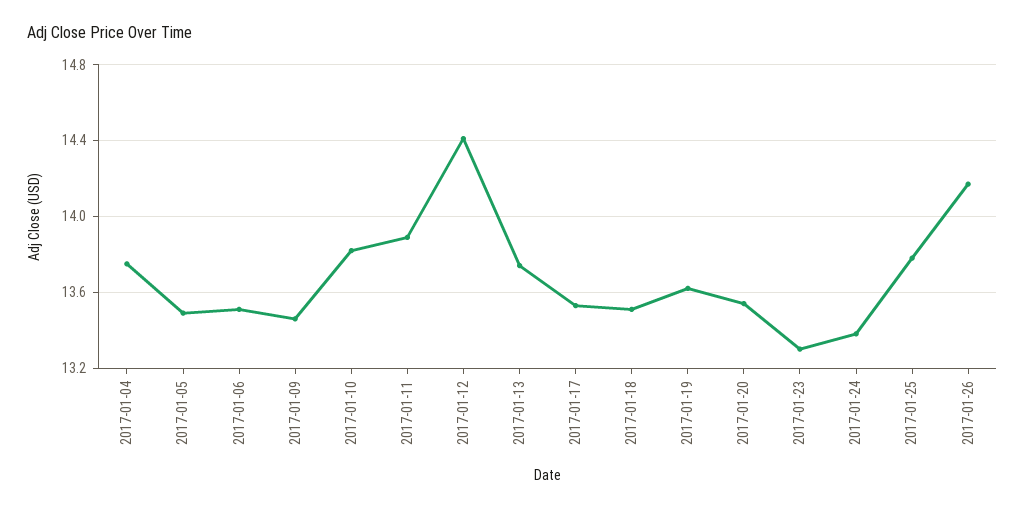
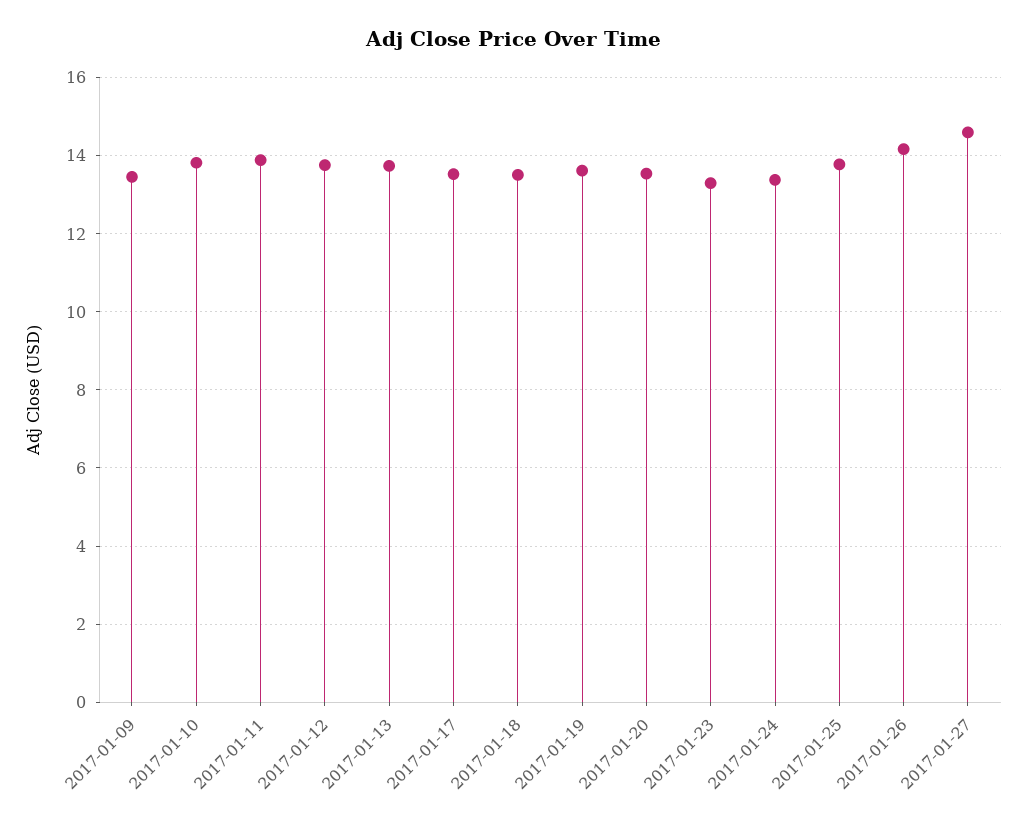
2017-01-04: 13.75 -> none
2017-01-05: 13.5 -> none
2017-01-06: 13.5 -> none
2017-01-12: 14.4 -> 13.8
2017-01-27: none -> 14.6

